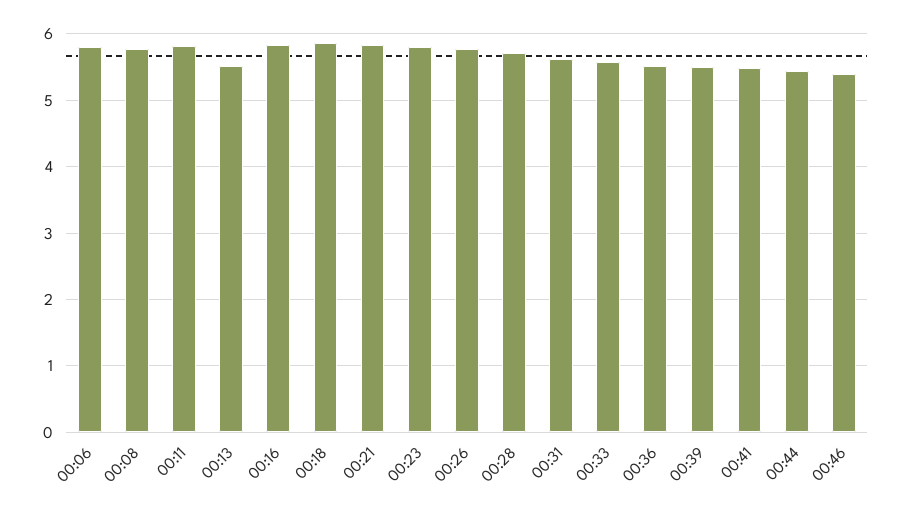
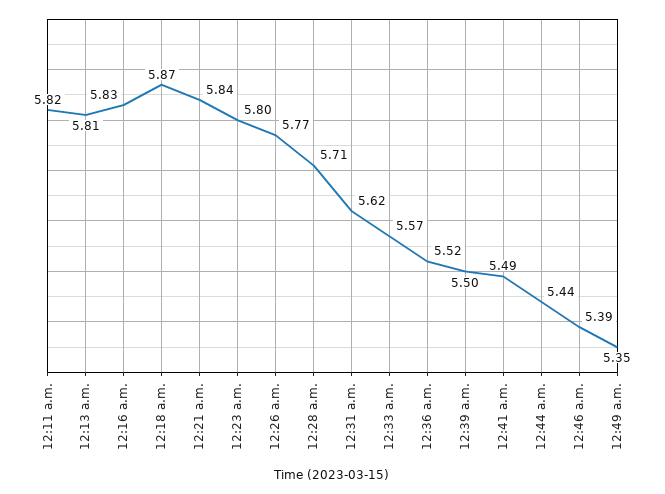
00:06: 5.8 -> none
00:08: 5.8 -> none
00:13: 5.5 -> 5.81
12:49 a.m.: none -> 5.35

